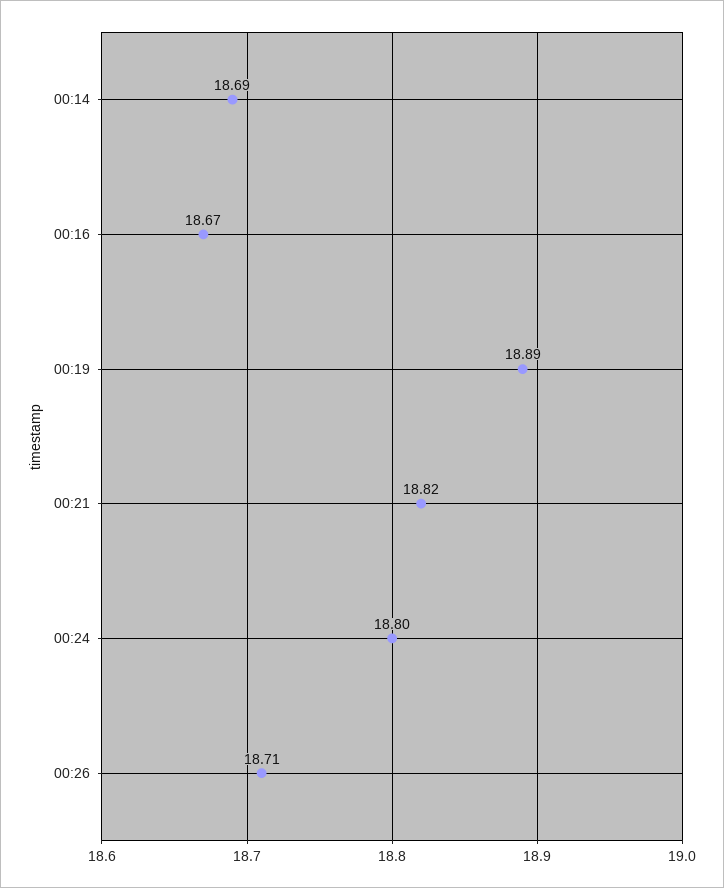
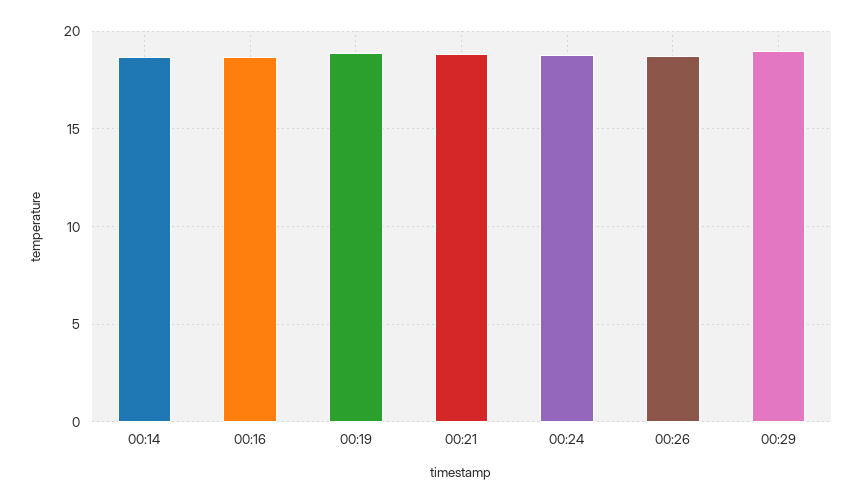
00:29: none -> 19

